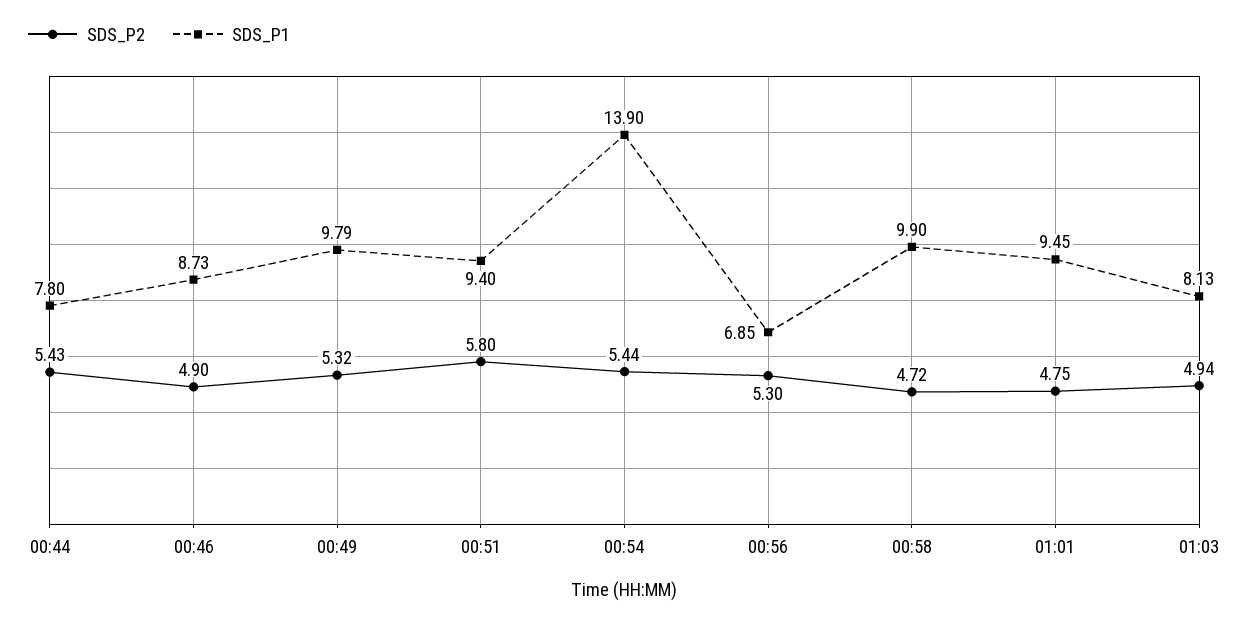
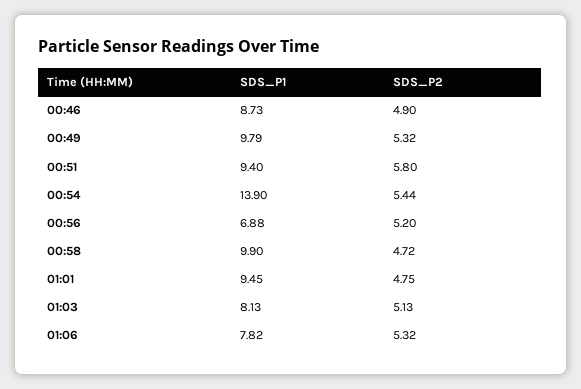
SDS_P2, 00:44: 5.43 -> none
SDS_P1, 00:44: 7.8 -> none
SDS_P2, 00:56: 5.3 -> 5.2
SDS_P1, 00:56: 6.85 -> 6.88
SDS_P2, 01:03: 4.94 -> 5.13
SDS_P1, 01:06: none -> 7.82
SDS_P2, 01:06: none -> 5.32

